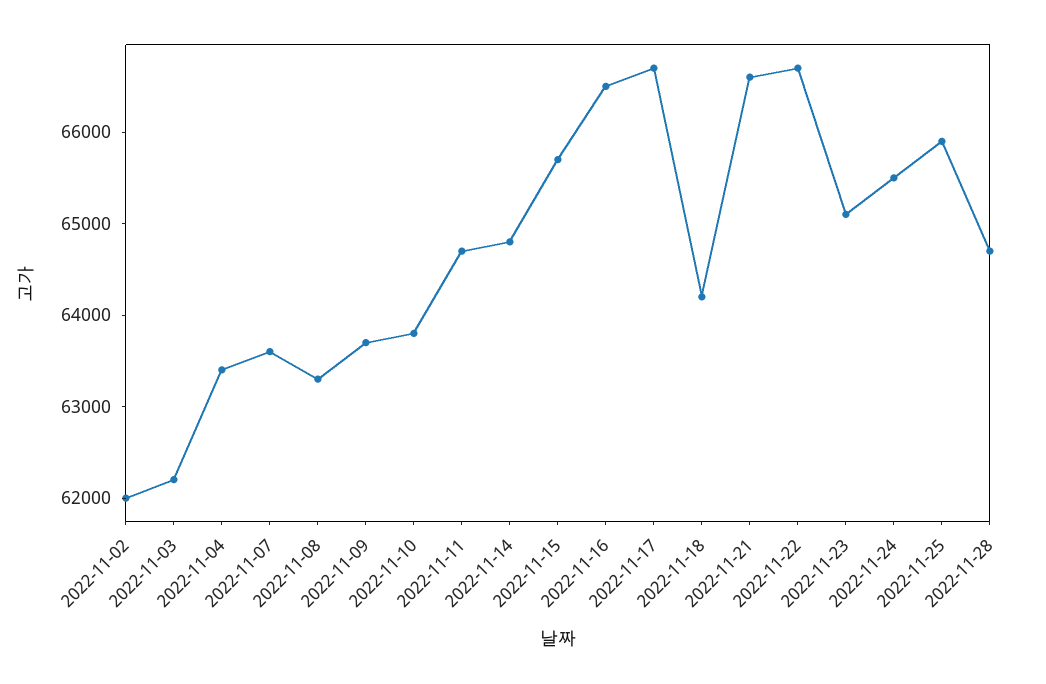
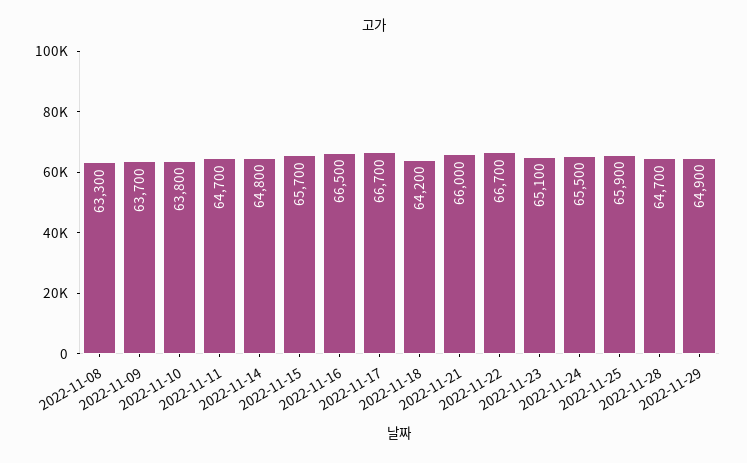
2022-11-02: 62000 -> none
2022-11-03: 62200 -> none
2022-11-04: 63400 -> none
2022-11-07: 63600 -> none
2022-11-21: 66600 -> 66000
2022-11-29: none -> 64900

